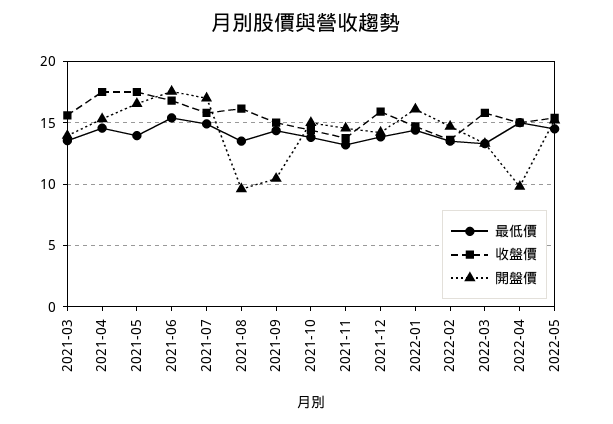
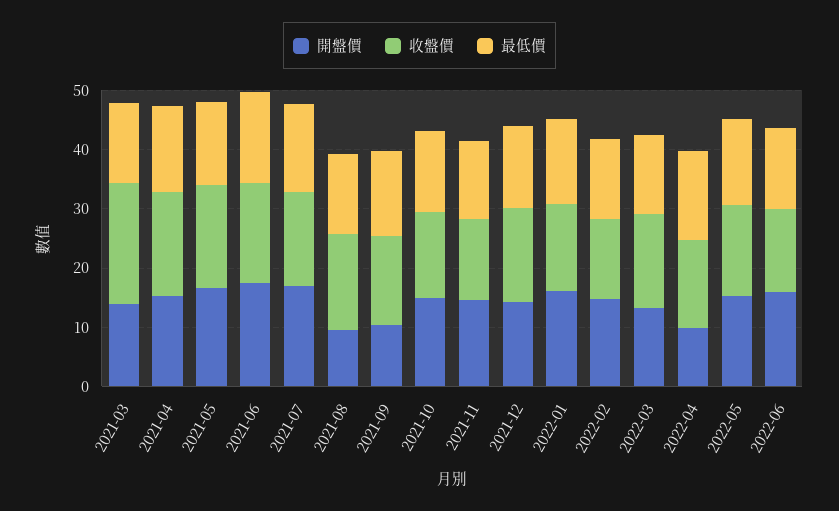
收盤價, 2021-03: 15.5 -> 20
開盤價, 2022-06: none -> 16
收盤價, 2022-06: none -> 14
最低價, 2022-06: none -> 14

